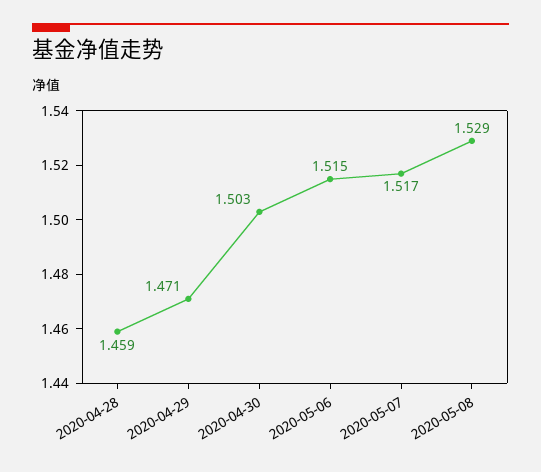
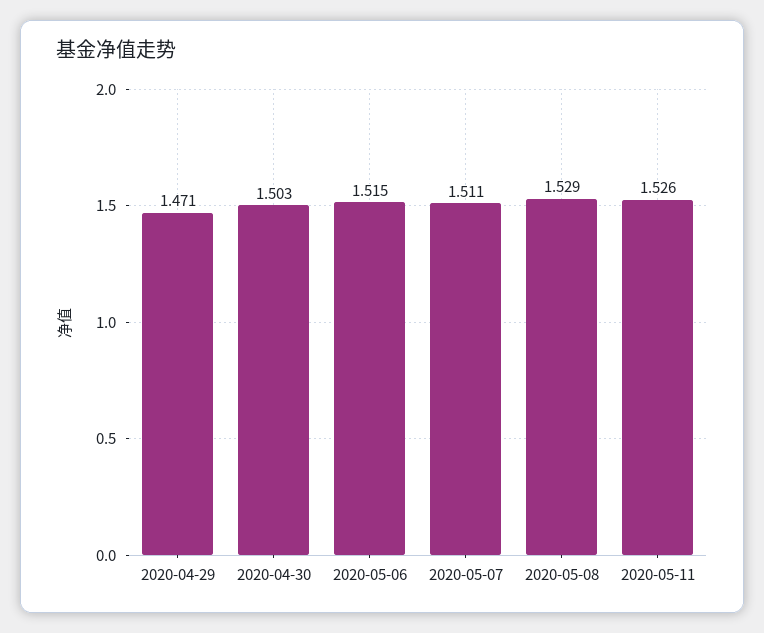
2020-04-28: 1.459 -> none
2020-05-07: 1.517 -> 1.511
2020-05-11: none -> 1.526

